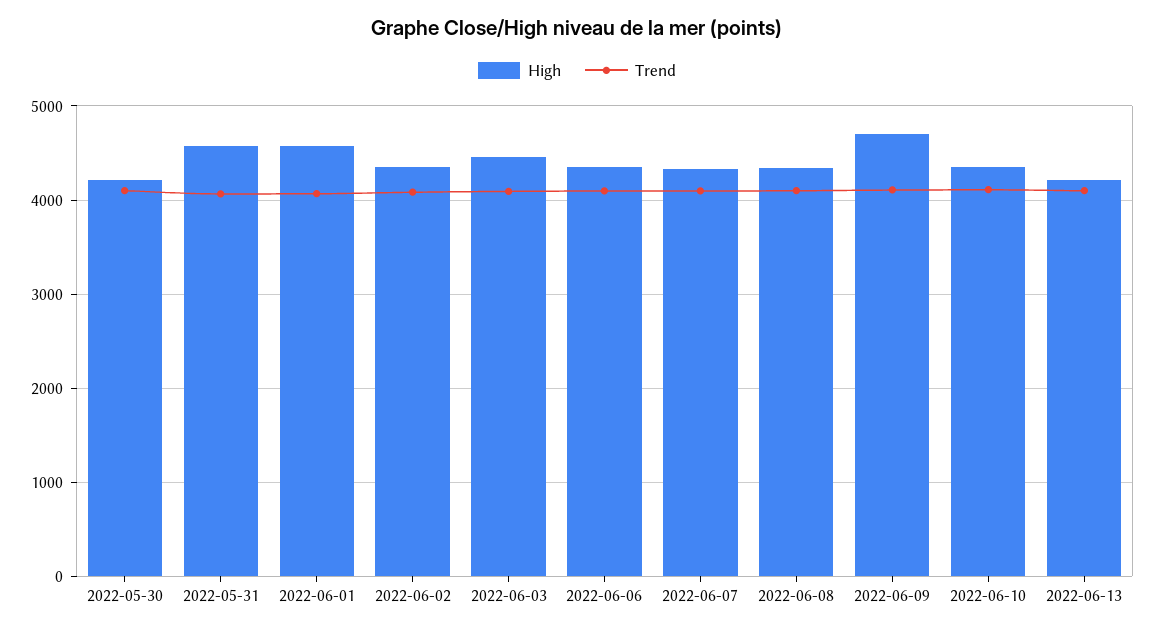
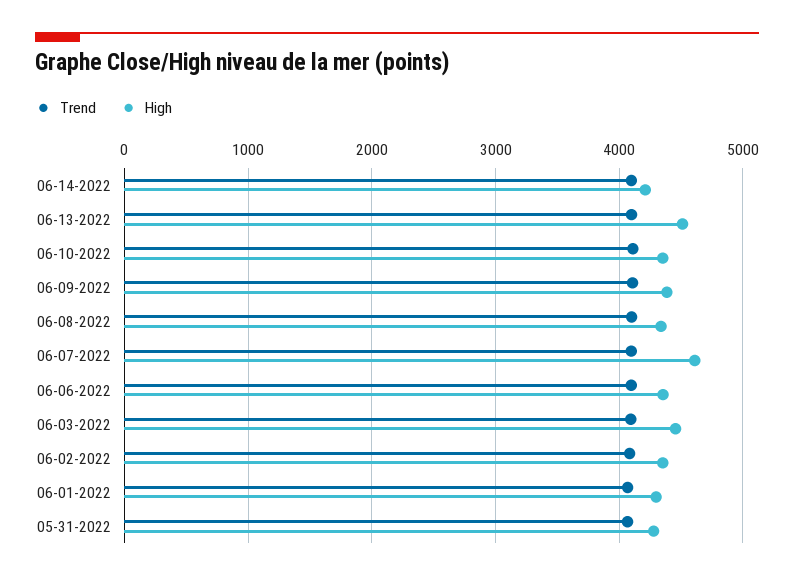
High, 2022-05-30: 4200 -> none
Trend, 2022-05-30: 4100 -> none
High, 2022-05-31: 4600 -> 4300
High, 2022-06-01: 4600 -> 4300
High, 2022-06-07: 4300 -> 4600
High, 2022-06-09: 4700 -> 4400
High, 2022-06-13: 4200 -> 4500
Trend, 06-14-2022: none -> 4100
High, 06-14-2022: none -> 4200

